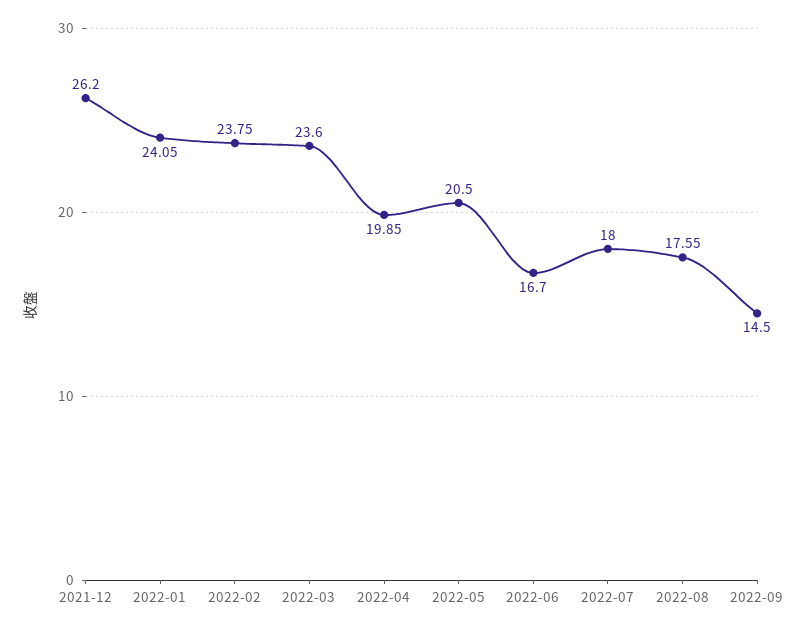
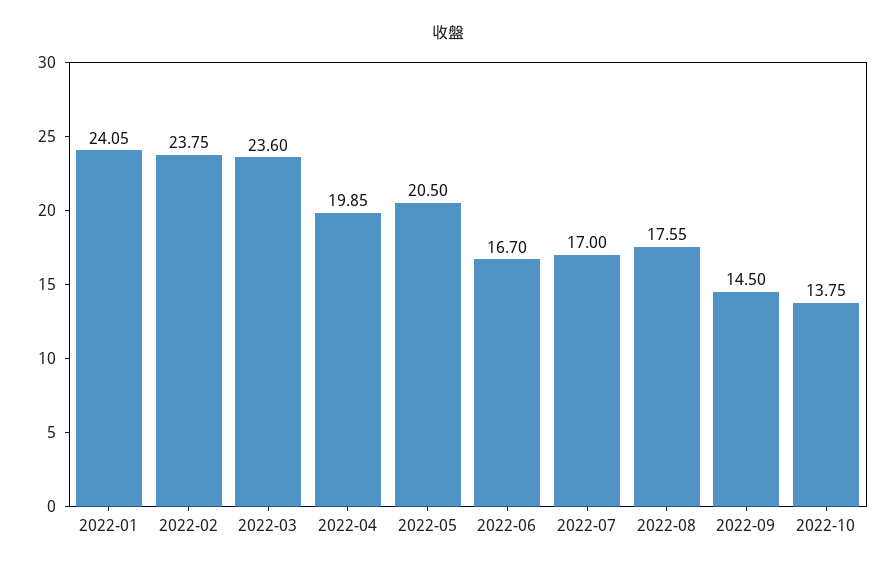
2021-12: 26.2 -> none
2022-07: 18 -> 17
2022-10: none -> 13.75

